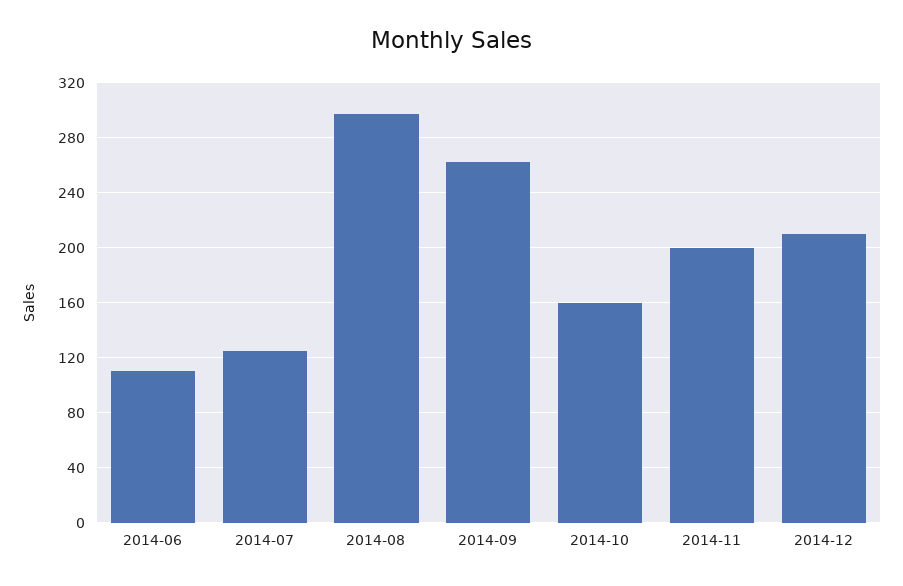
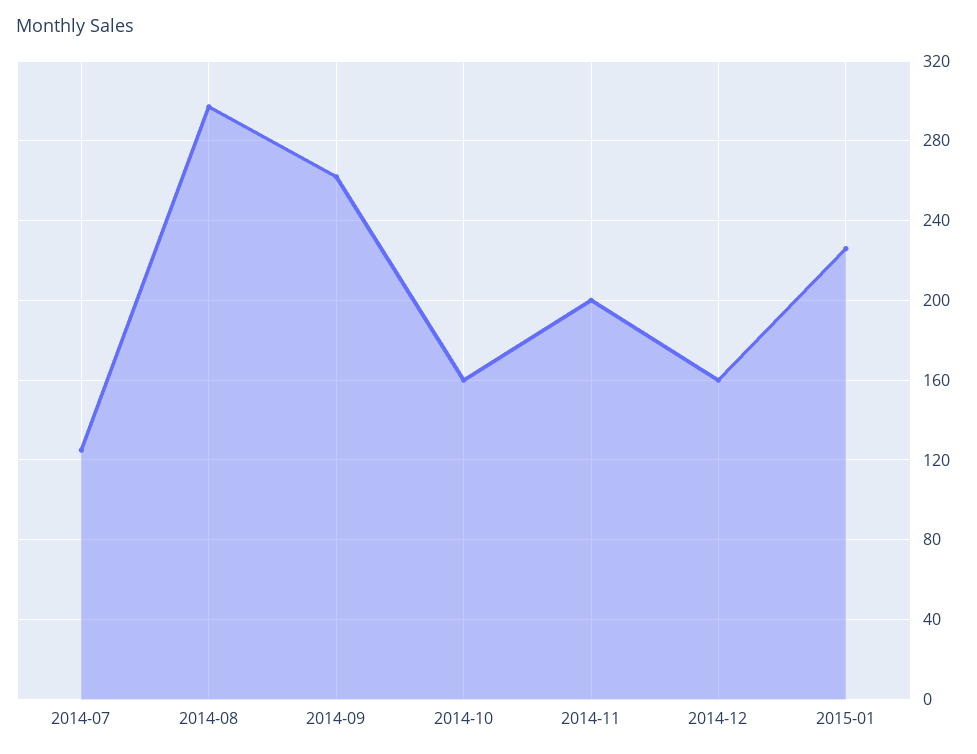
2014-06: 110 -> none
2014-12: 210 -> 160
2015-01: none -> 225

